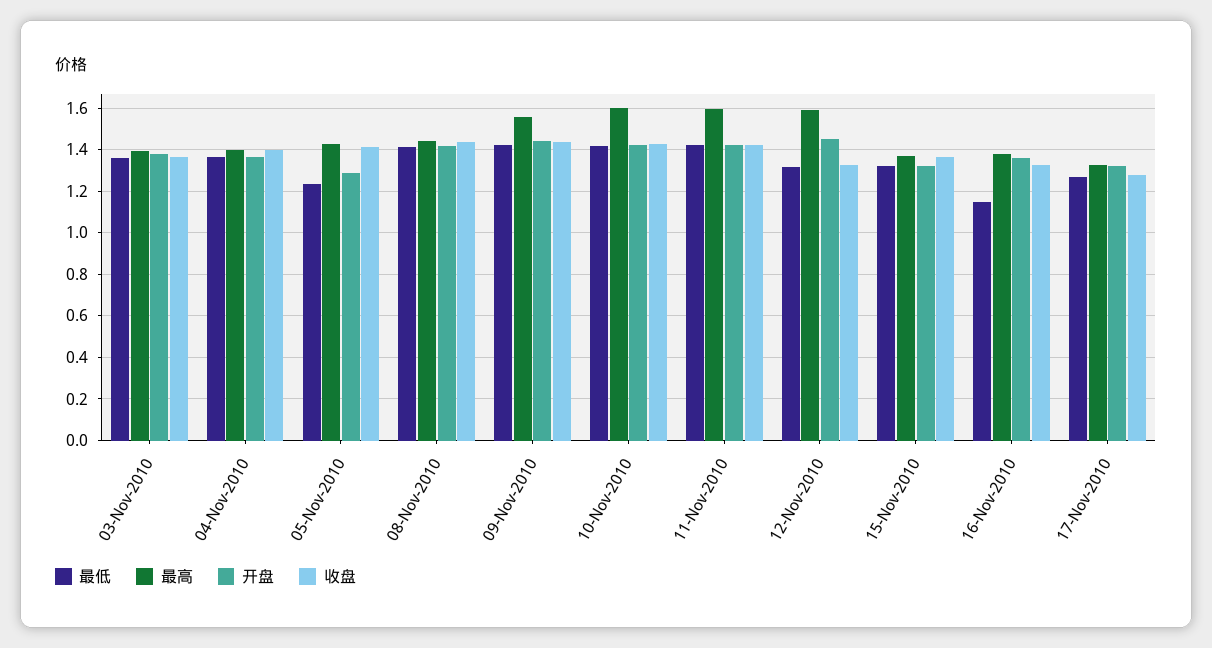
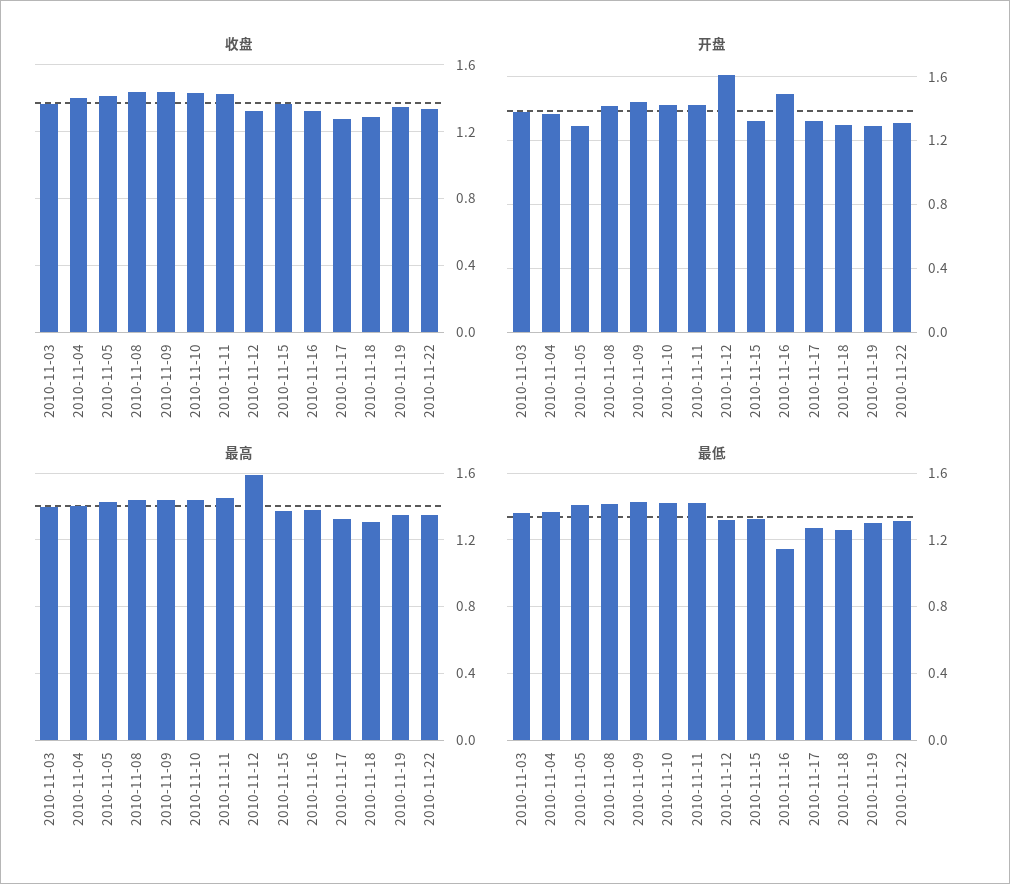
最低, 05-Nov-2010: 1.25 -> 1.4
最高, 09-Nov-2010: 1.55 -> 1.45
最高, 10-Nov-2010: 1.6 -> 1.45
最高, 11-Nov-2010: 1.6 -> 1.45
开盘, 12-Nov-2010: 1.45 -> 1.6
开盘, 16-Nov-2010: 1.35 -> 1.5
收盘, 2010-11-18: none -> 1.3
收盘, 2010-11-19: none -> 1.35
收盘, 2010-11-22: none -> 1.35
开盘, 2010-11-18: none -> 1.3
开盘, 2010-11-19: none -> 1.3
开盘, 2010-11-22: none -> 1.3
最高, 2010-11-18: none -> 1.3
最高, 2010-11-19: none -> 1.35
最高, 2010-11-22: none -> 1.35
最低, 2010-11-18: none -> 1.25
最低, 2010-11-19: none -> 1.3
最低, 2010-11-22: none -> 1.3

